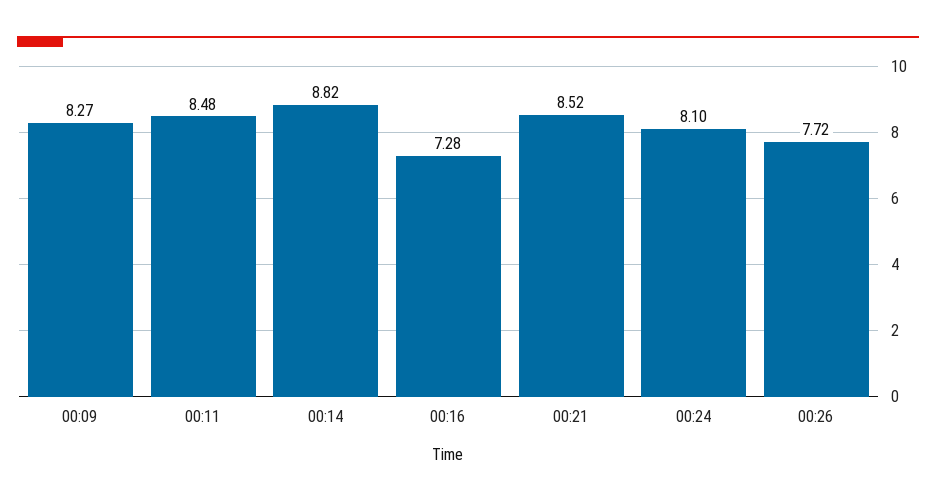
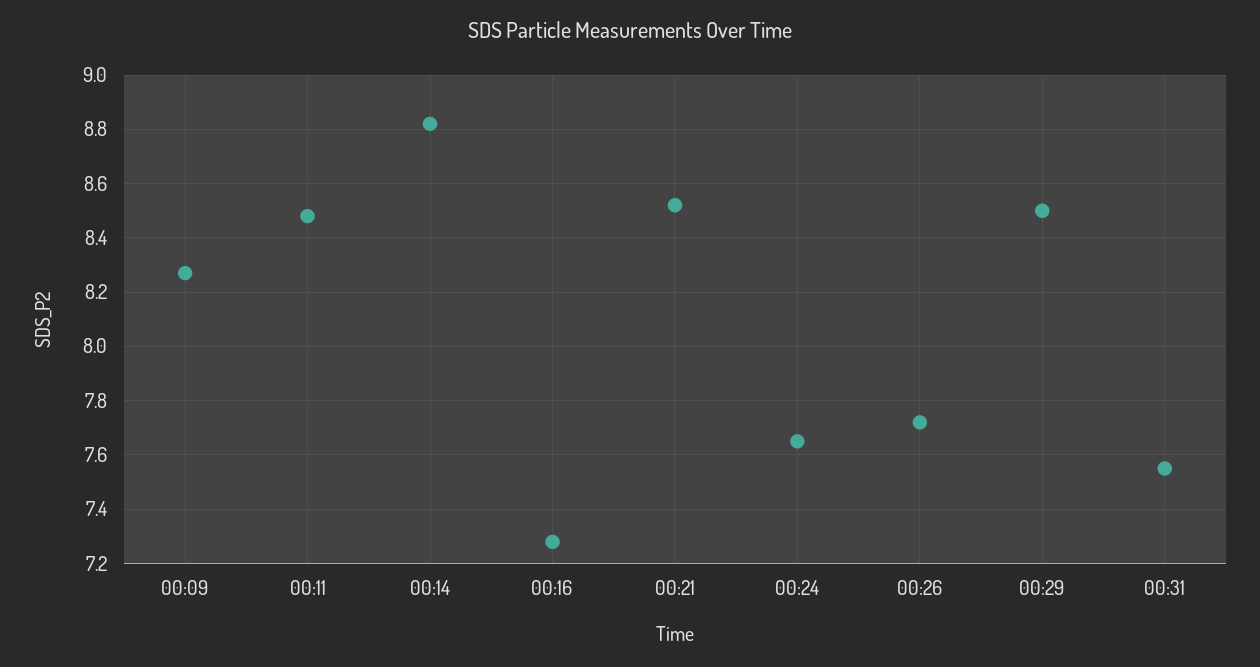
00:24: 8.1 -> 7.65
00:29: none -> 8.5
00:31: none -> 7.55

